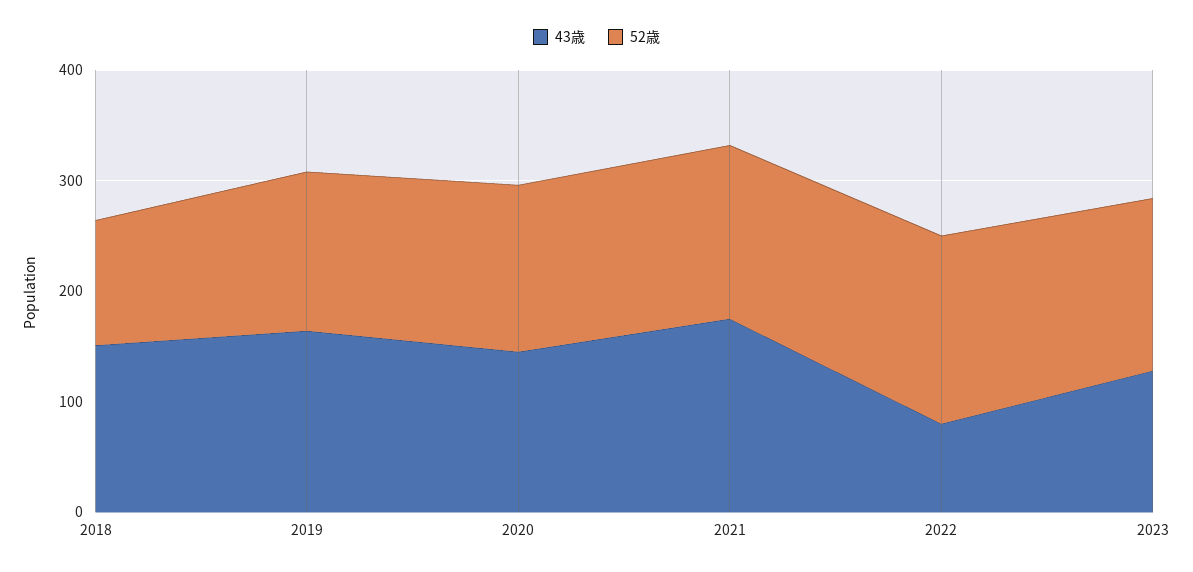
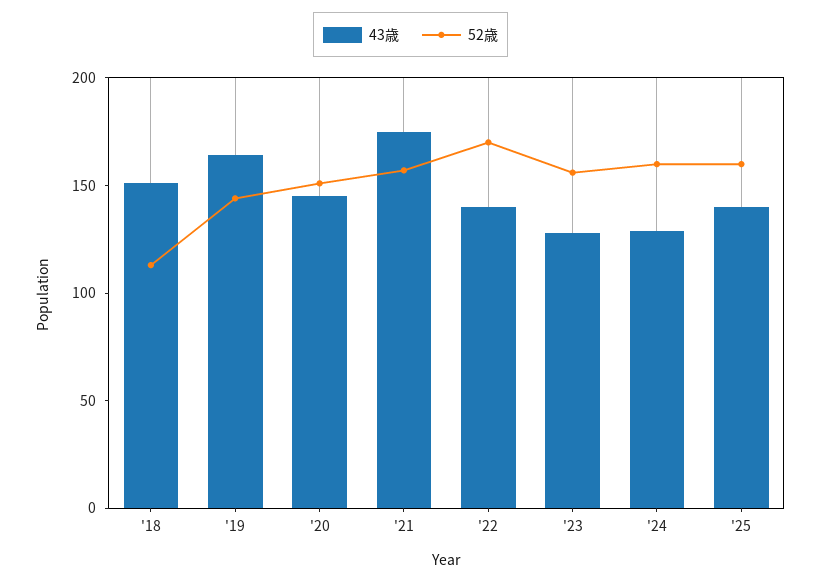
43歳, 2022: 80 -> 140
43歳, '24: none -> 130
52歳, '24: none -> 160
43歳, '25: none -> 140
52歳, '25: none -> 160

